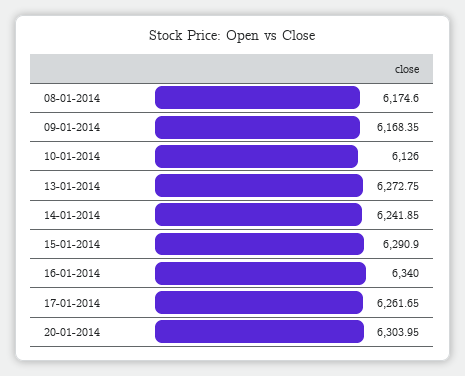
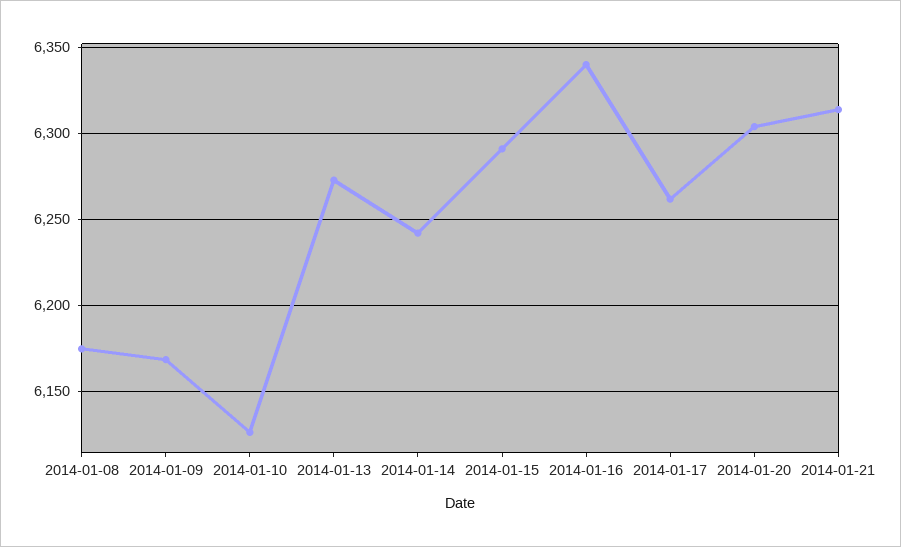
2014-01-21: none -> 6315

